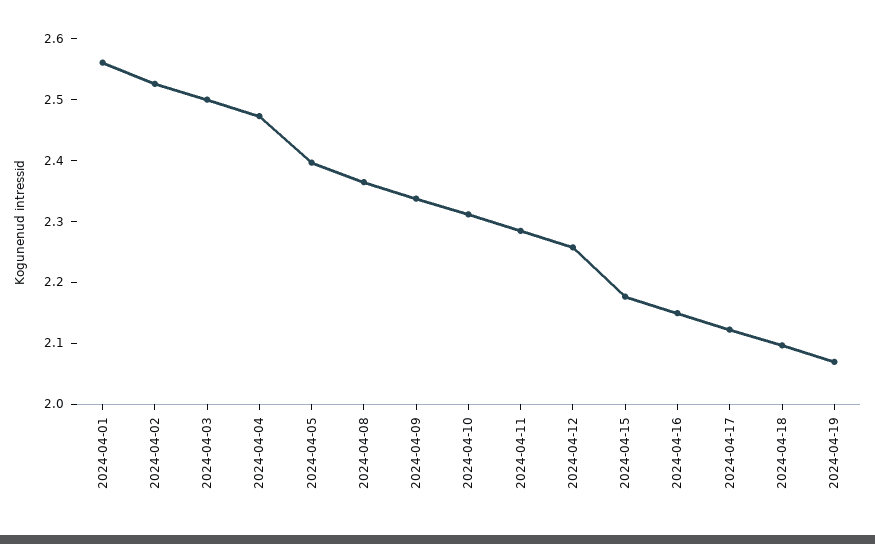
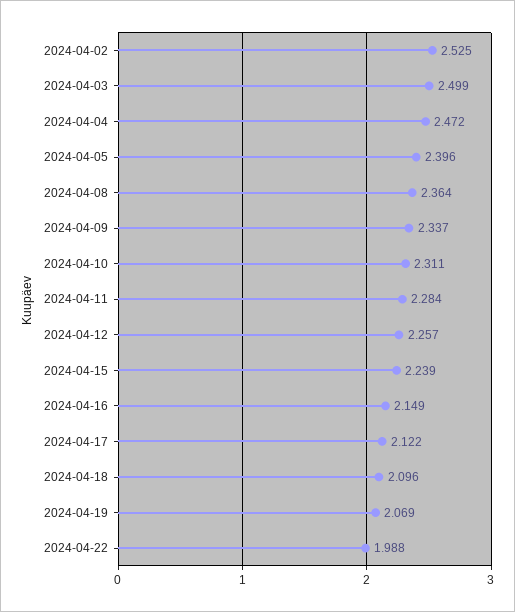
2024-04-01: 2.56 -> none
2024-04-15: 2.18 -> 2.239
2024-04-22: none -> 1.988

